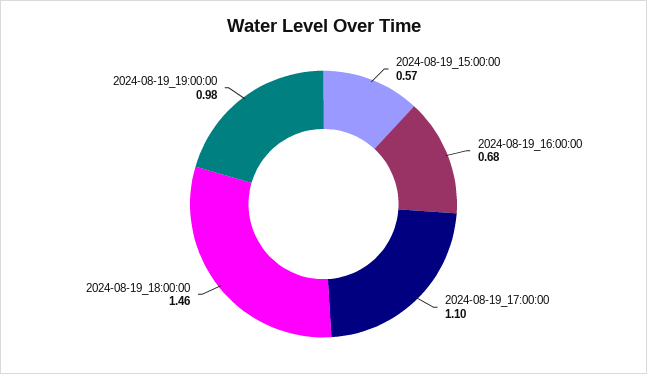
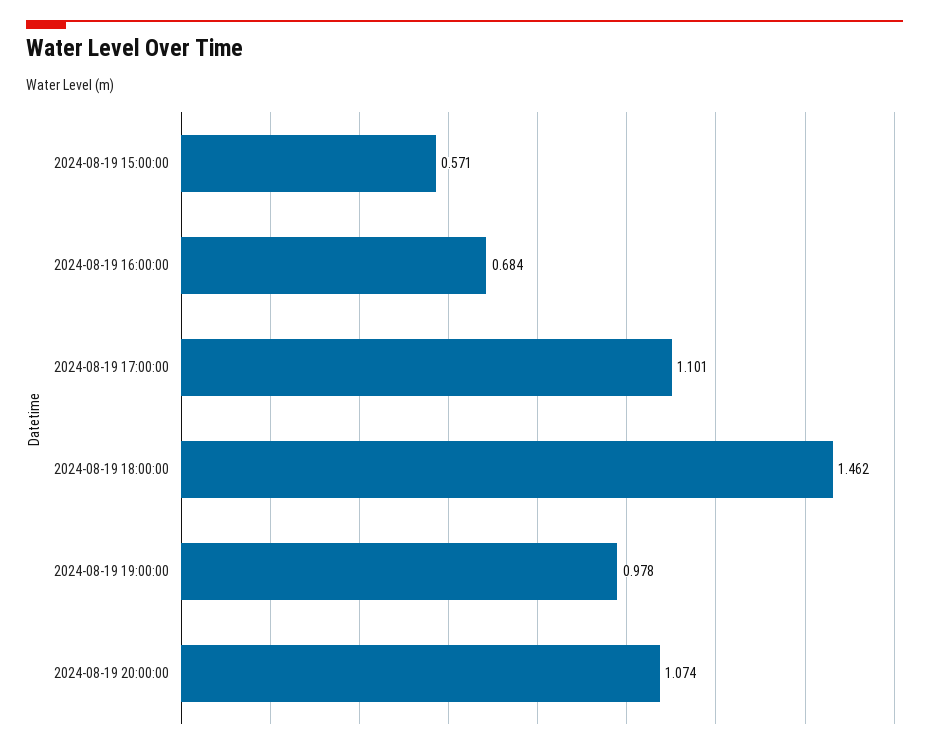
2024-08-19 20:00:00: none -> 1.074

